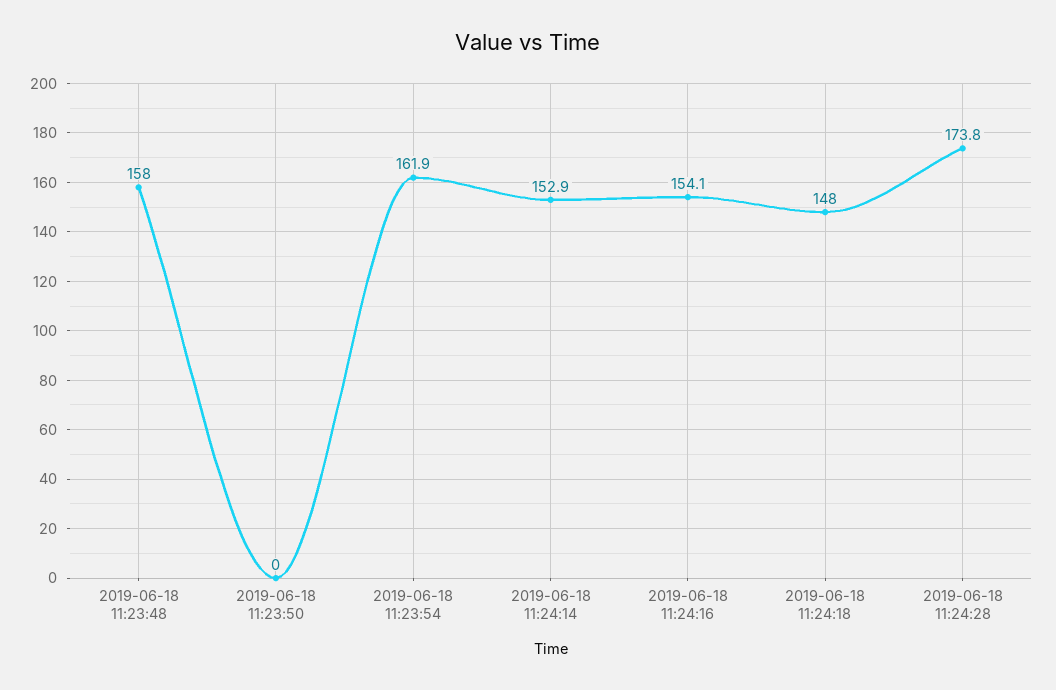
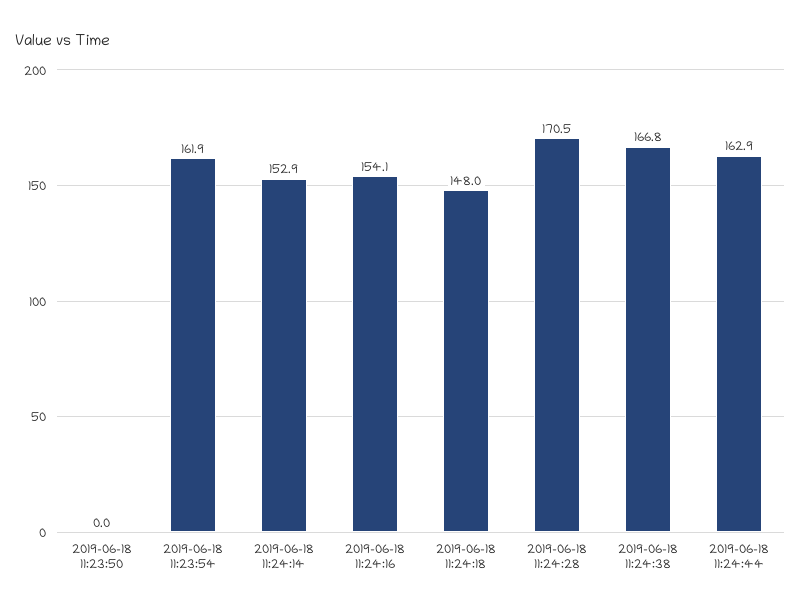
2019-06-18 11:23:48: 158 -> none
2019-06-18 11:24:28: 173.8 -> 170.5
2019-06-18 11:24:38: none -> 166.8
2019-06-18 11:24:44: none -> 162.9

